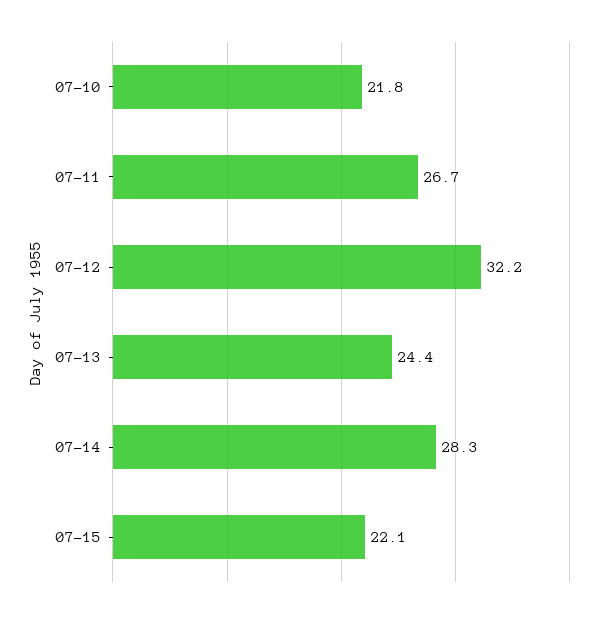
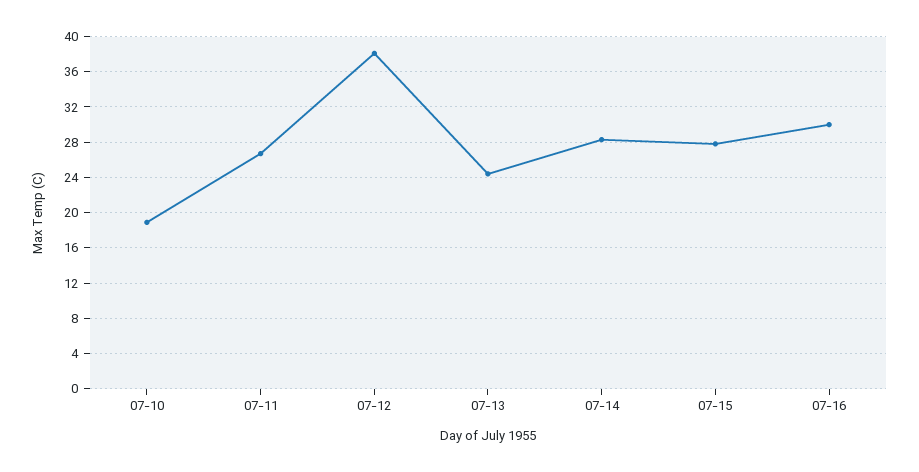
07-10: 21.8 -> 19
07-12: 32.2 -> 38
07-15: 22.1 -> 28
07-16: none -> 30

